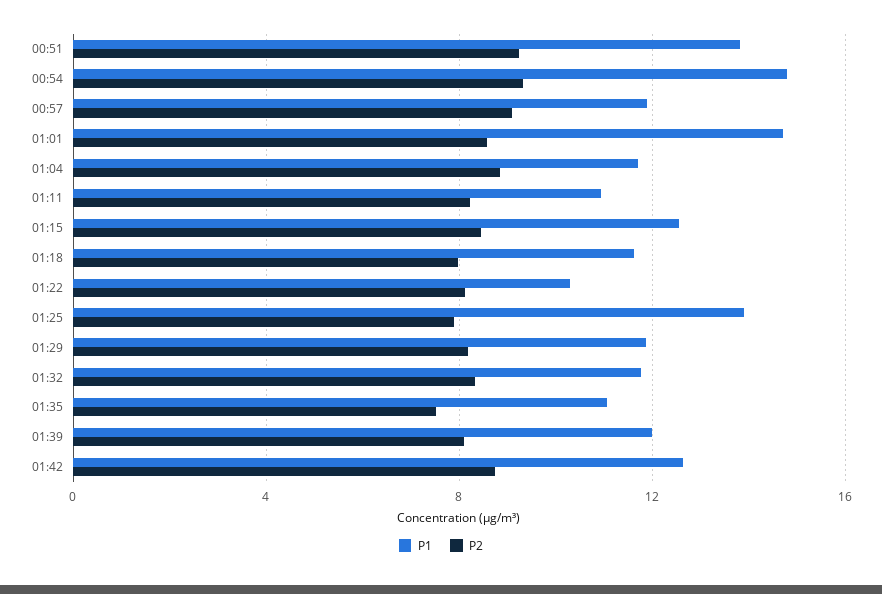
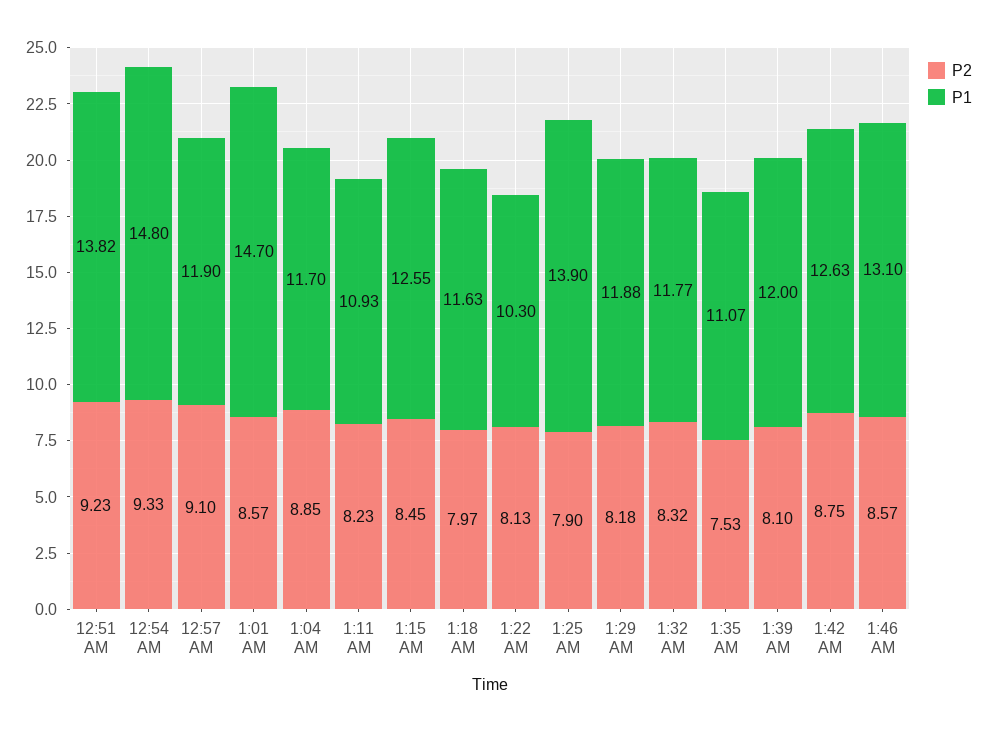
P2, 1:46 AM: none -> 8.57
P1, 1:46 AM: none -> 13.1

